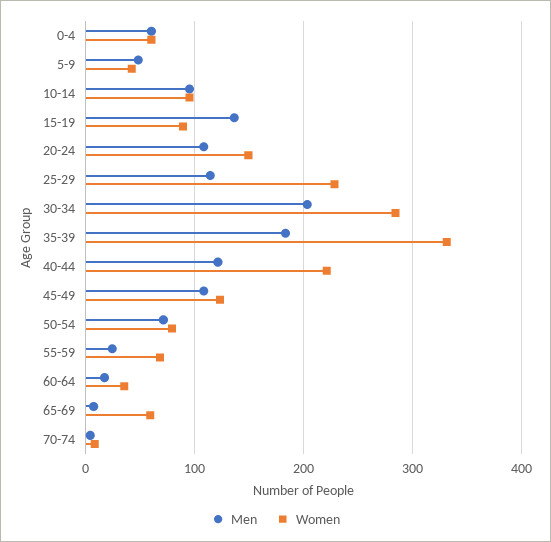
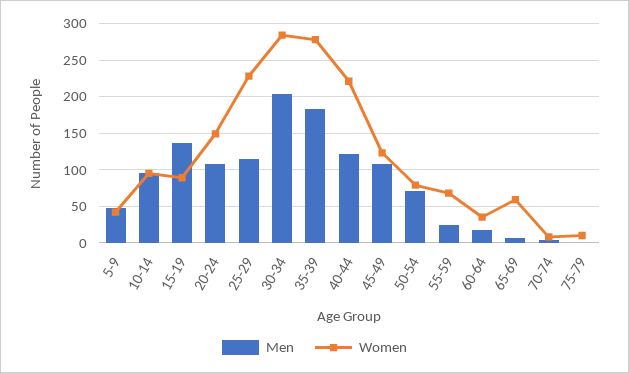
Men, 0-4: 60 -> none
Women, 0-4: 60 -> none
Women, 35-39: 330 -> 280
Men, 75-79: none -> 0
Women, 75-79: none -> 10

